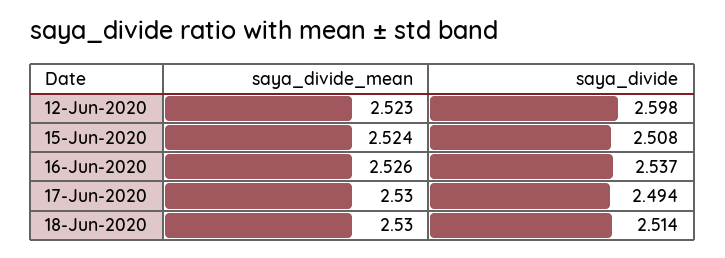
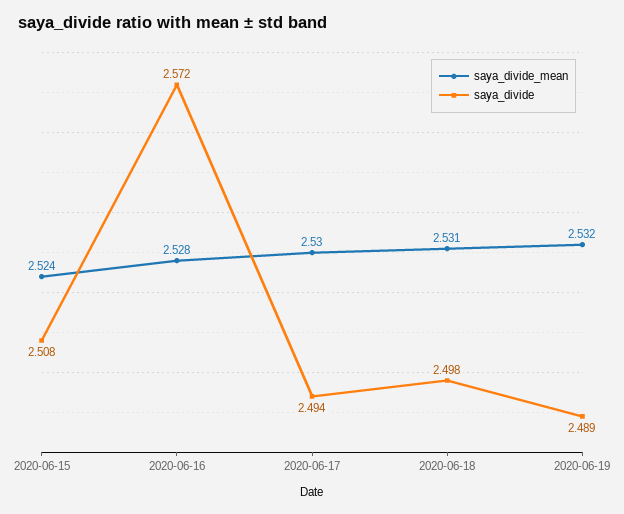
saya_divide_mean, 12-Jun-2020: 2.523 -> none
saya_divide, 12-Jun-2020: 2.598 -> none
saya_divide_mean, 16-Jun-2020: 2.526 -> 2.528
saya_divide, 16-Jun-2020: 2.537 -> 2.572
saya_divide_mean, 18-Jun-2020: 2.53 -> 2.531
saya_divide, 18-Jun-2020: 2.514 -> 2.498
saya_divide_mean, 2020-06-19: none -> 2.532
saya_divide, 2020-06-19: none -> 2.489

